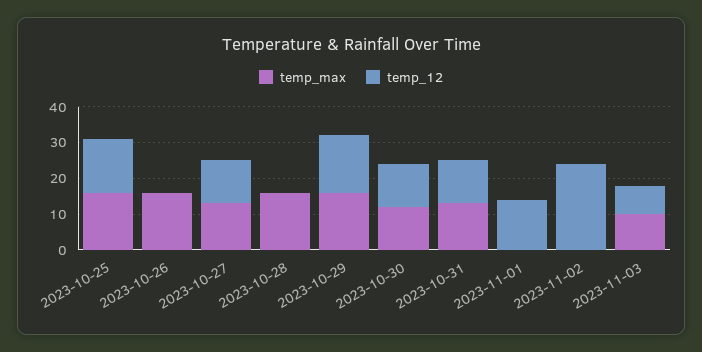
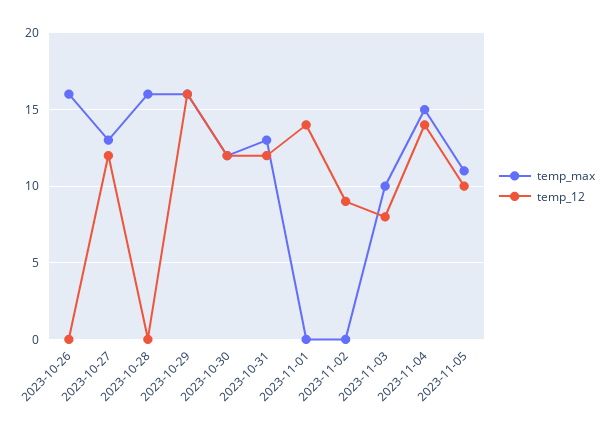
temp_max, 2023-10-25: 15 -> none
temp_12, 2023-10-25: 15 -> none
temp_12, 2023-11-02: 25 -> 9
temp_max, 2023-11-04: none -> 15
temp_12, 2023-11-04: none -> 14
temp_max, 2023-11-05: none -> 11
temp_12, 2023-11-05: none -> 10

